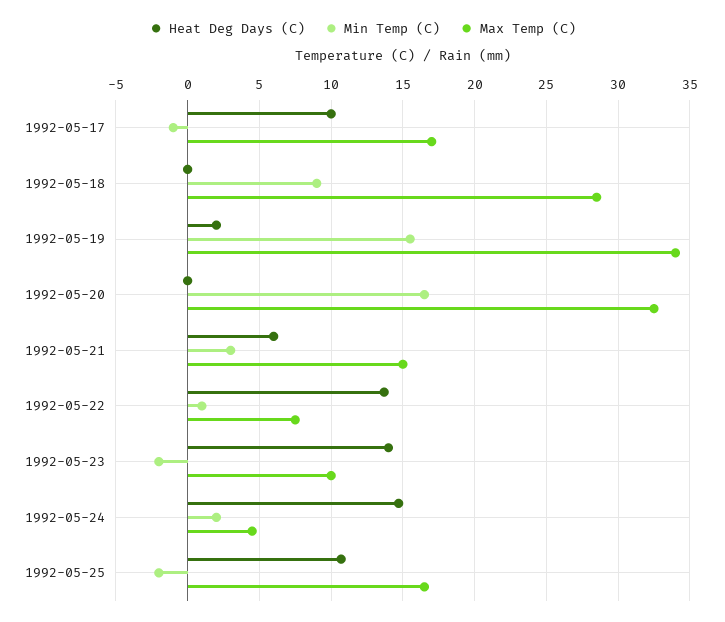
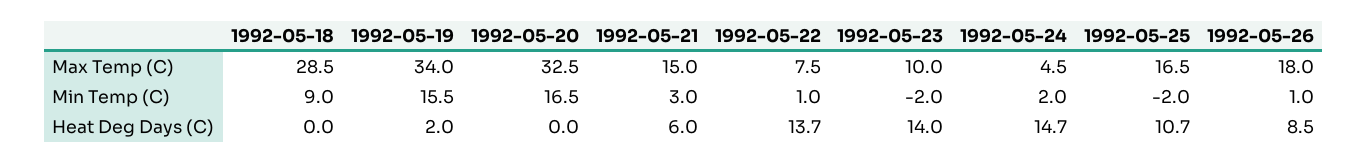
Heat Deg Days (C), 1992-05-17: 10 -> none
Min Temp (C), 1992-05-17: -1 -> none
Max Temp (C), 1992-05-17: 17 -> none
Max Temp (C), 1992-05-26: none -> 18
Min Temp (C), 1992-05-26: none -> 1
Heat Deg Days (C), 1992-05-26: none -> 8.5

